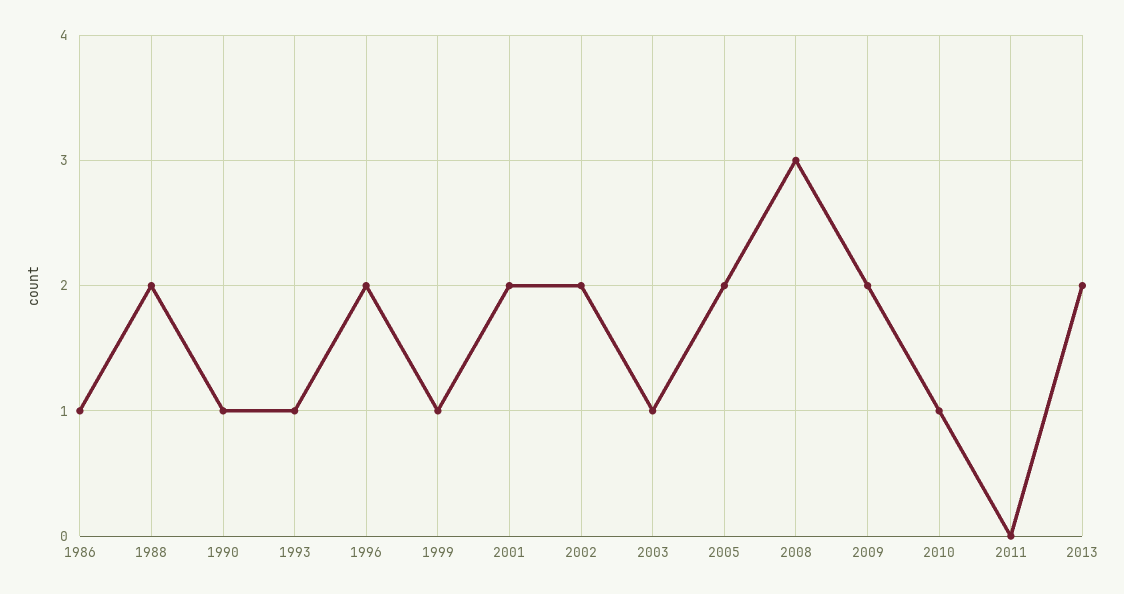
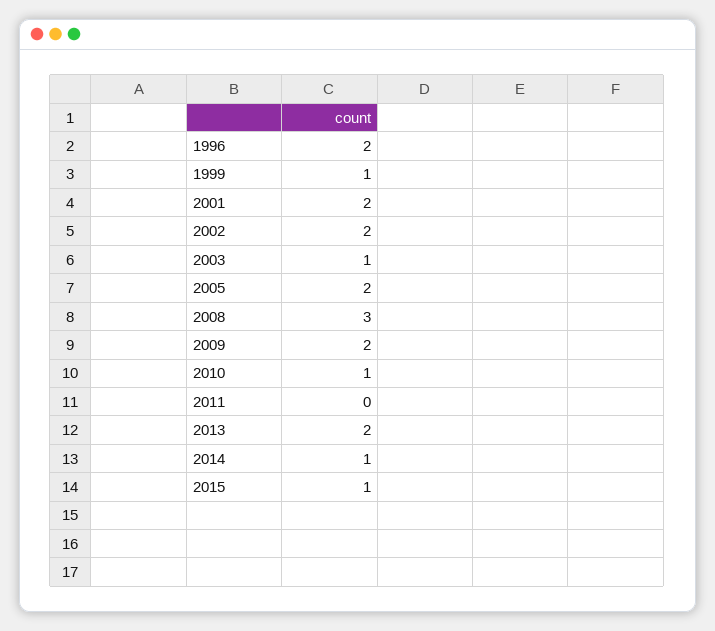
1986: 1 -> none
1988: 2 -> none
1990: 1 -> none
1993: 1 -> none
2014: none -> 1
2015: none -> 1

